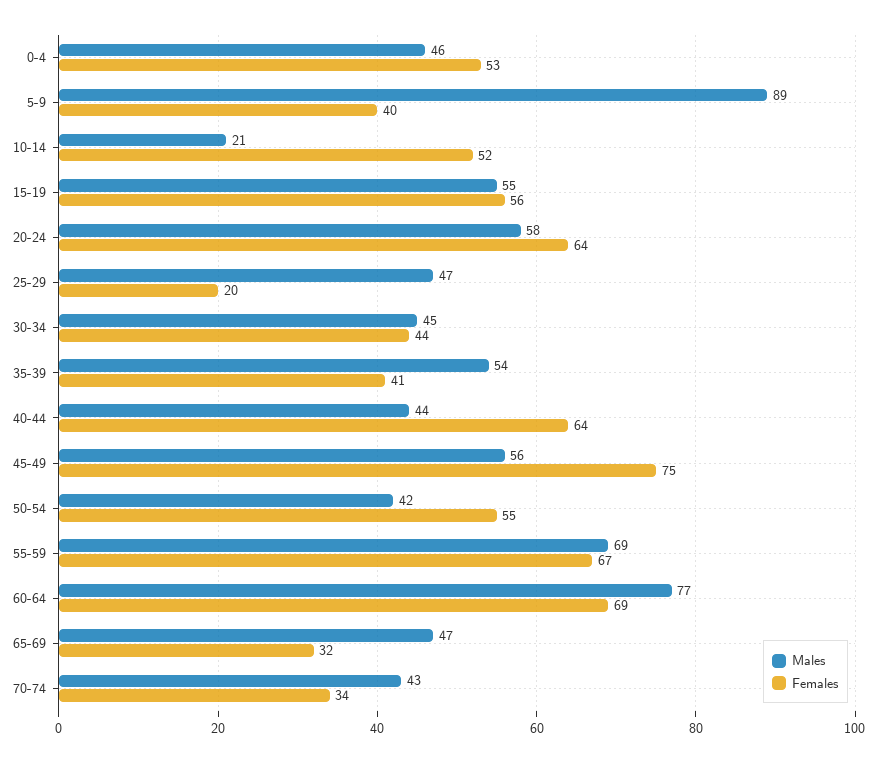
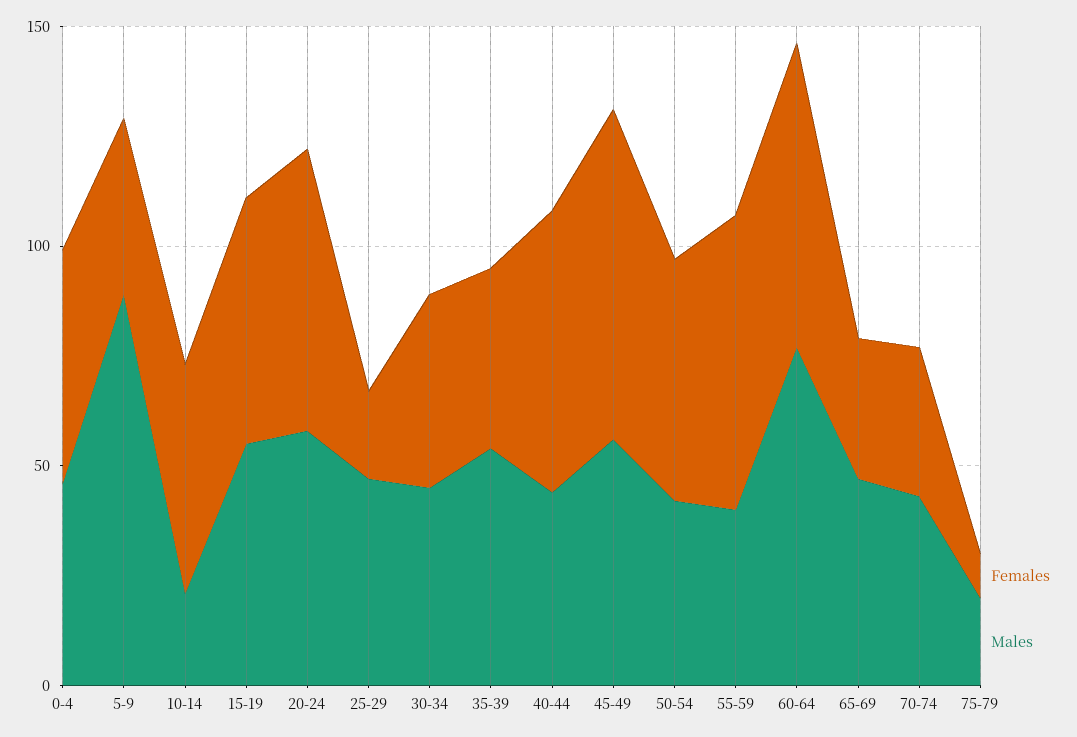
Males, 55-59: 69 -> 40
Females, 75-79: none -> 10
Males, 75-79: none -> 20

